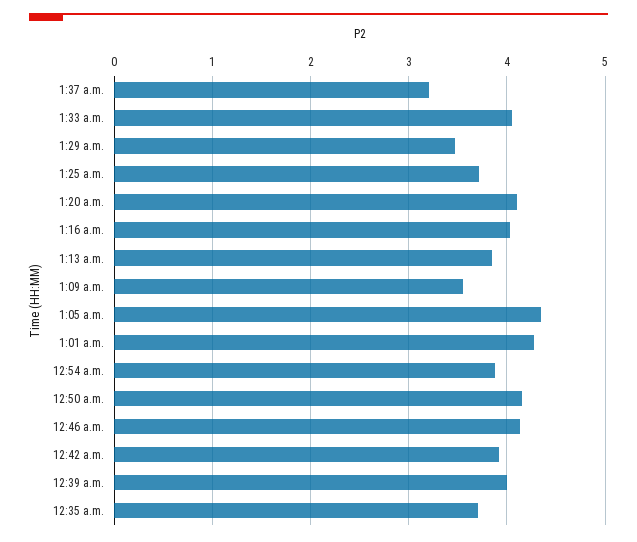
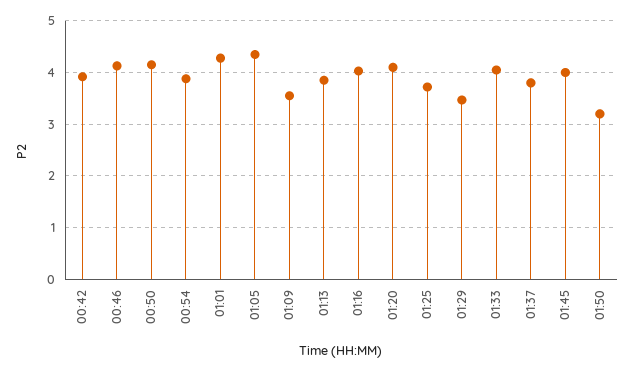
1:37 a.m.: 3.2 -> 3.8
12:39 a.m.: 4 -> none
12:35 a.m.: 3.7 -> none
01:45: none -> 4
01:50: none -> 3.2

